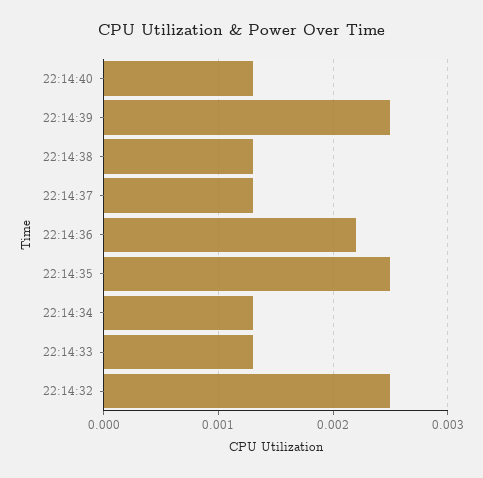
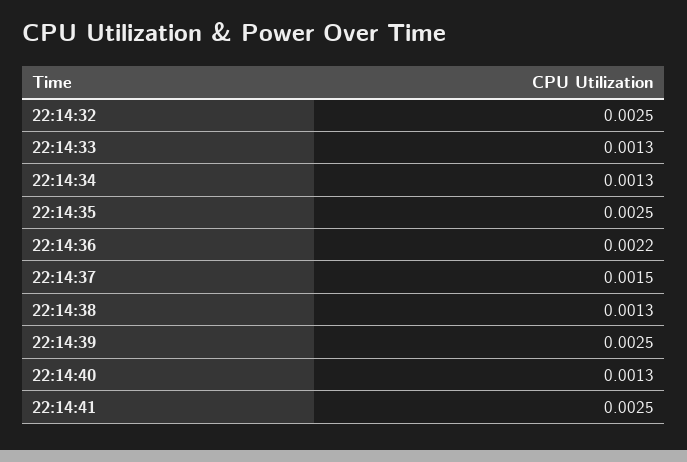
22:14:37: 0.0013 -> 0.0015
22:14:41: none -> 0.0025

